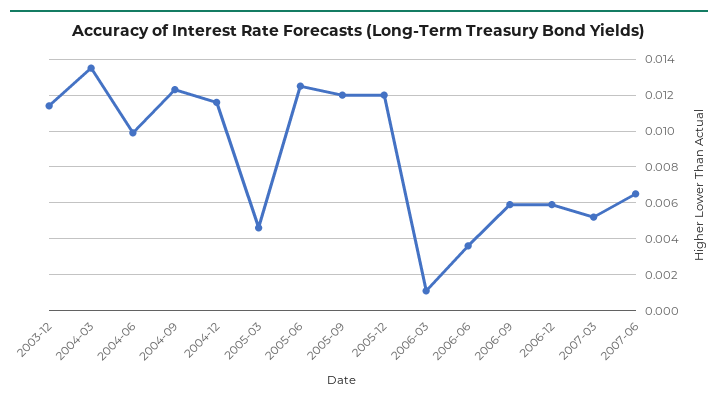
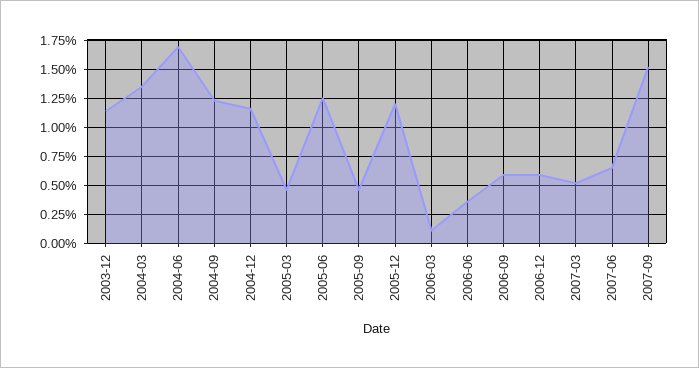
2004-06: 0.01 -> 0.0175
2005-09: 0.012 -> 0.005
2007-09: none -> 0.015

